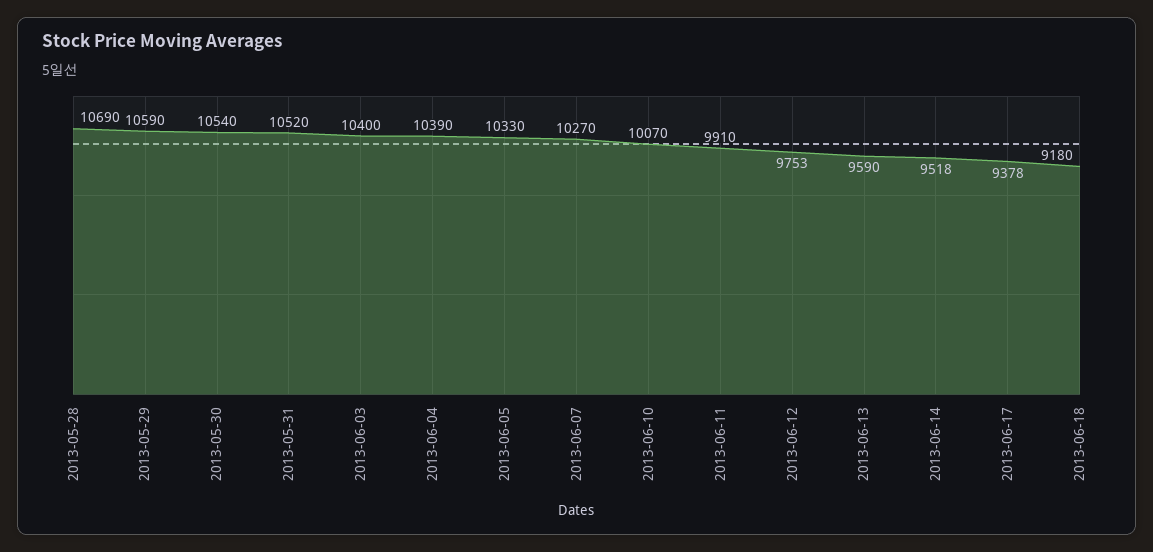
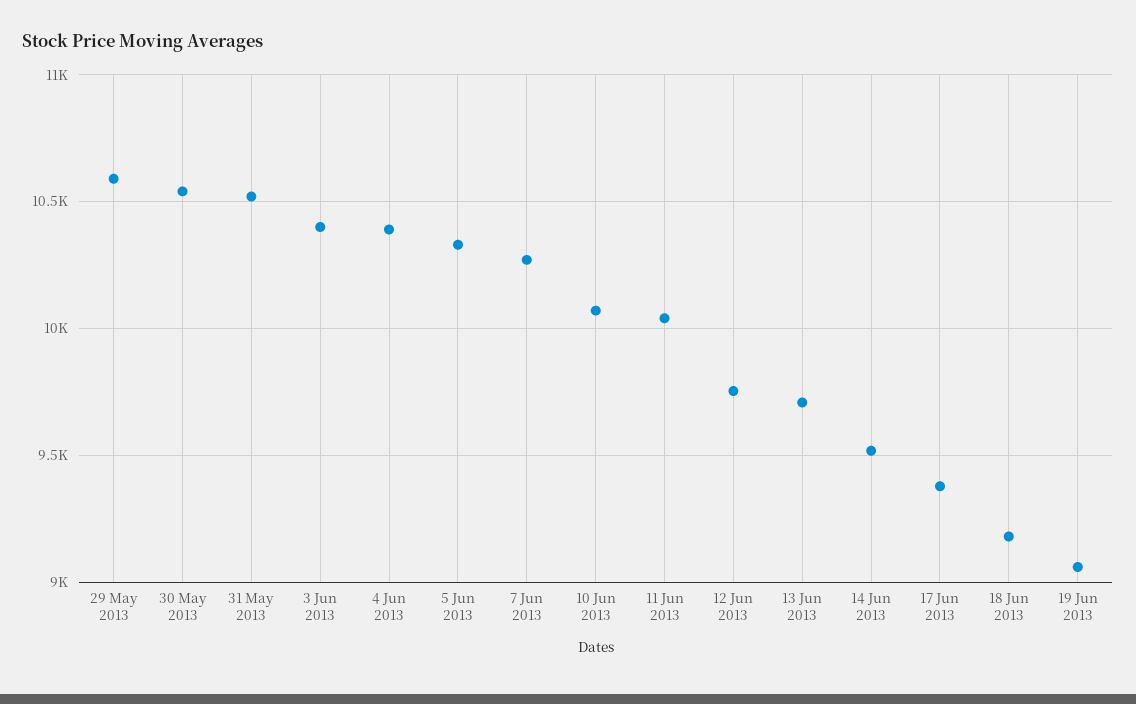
2013-05-28: 10690 -> none
2013-06-11: 9910 -> 10050
2013-06-13: 9590 -> 9700
19 Jun 2013: none -> 9050

